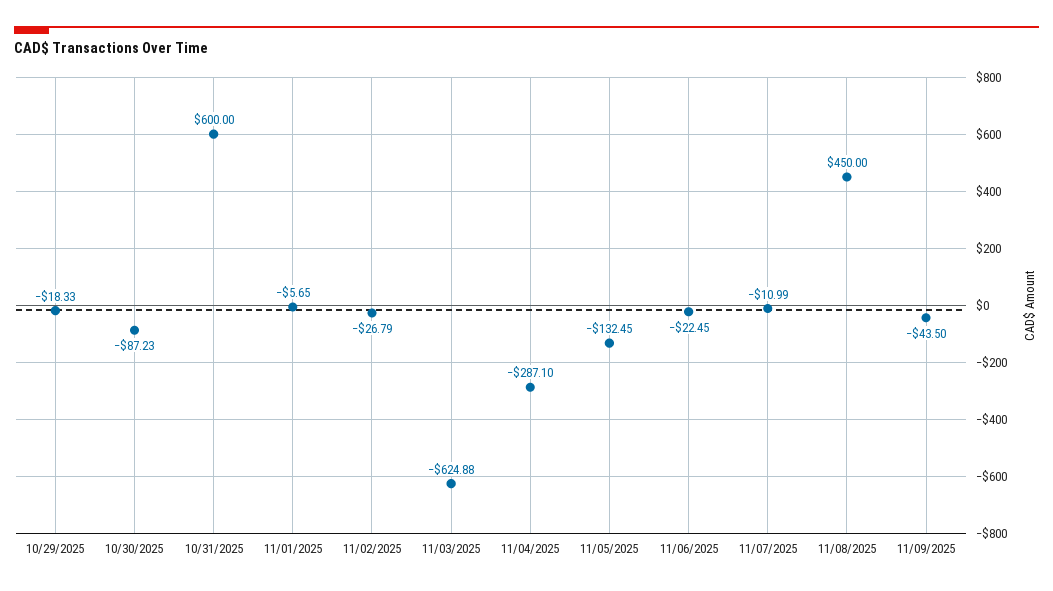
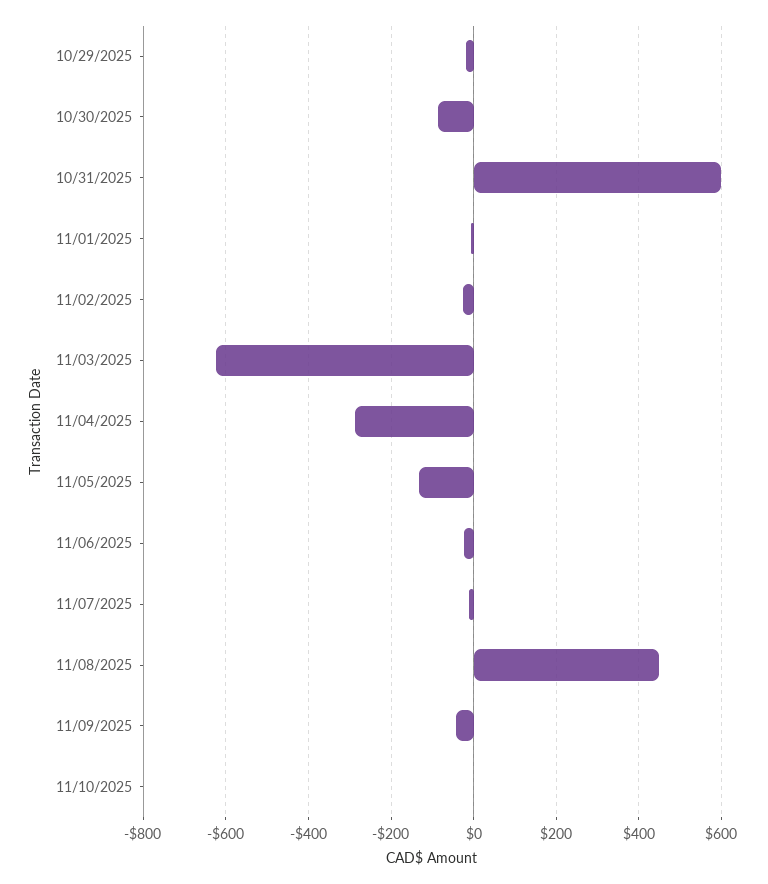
11/10/2025: none -> 0

